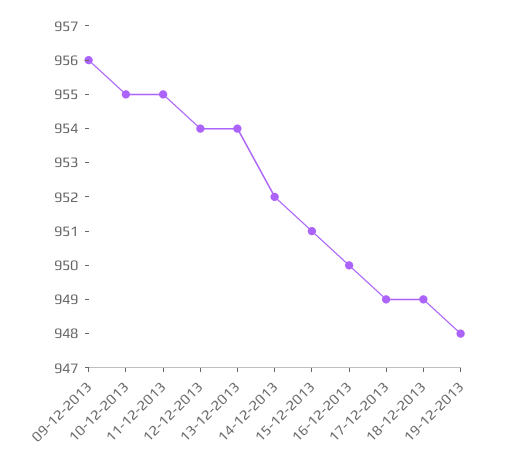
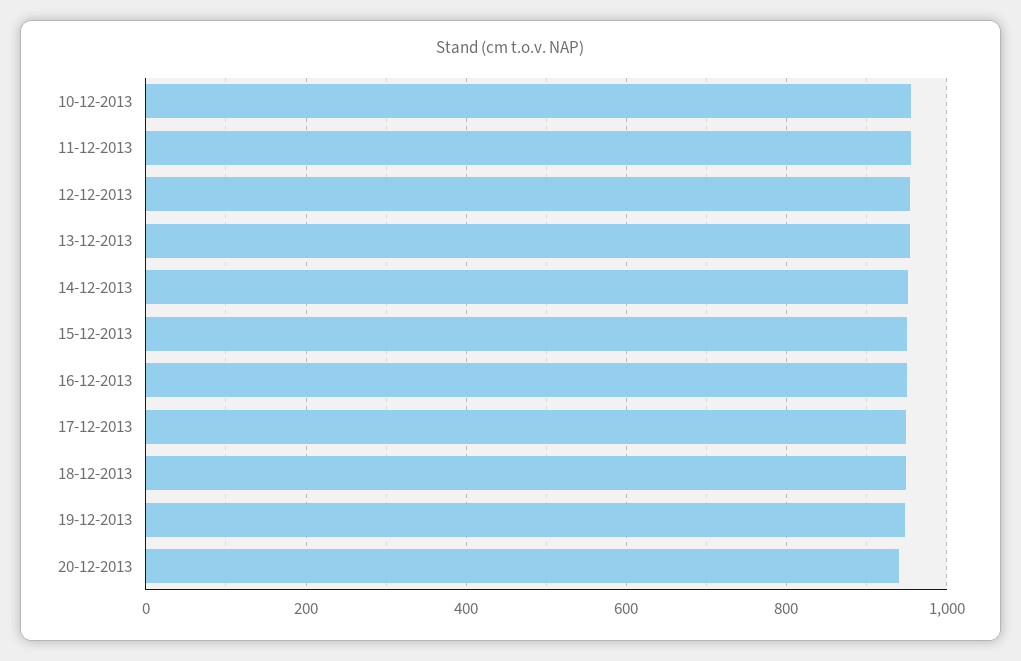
09-12-2013: 956 -> none
20-12-2013: none -> 940

